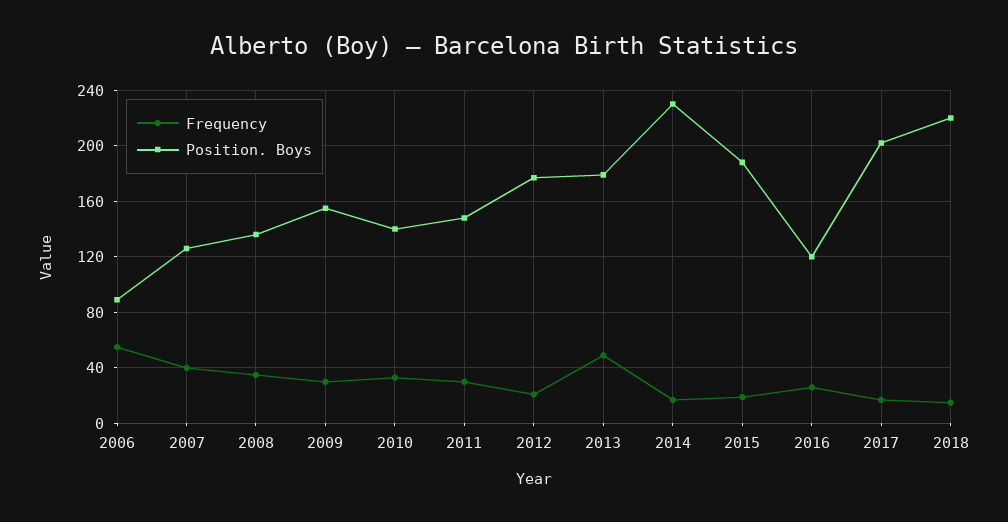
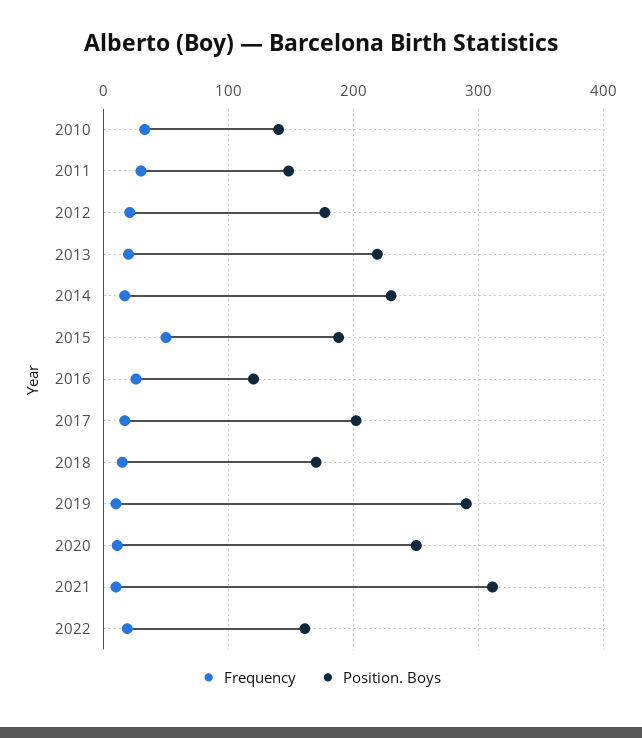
Frequency, 2006: 55 -> none
Position. Boys, 2006: 90 -> none
Frequency, 2007: 40 -> none
Position. Boys, 2007: 125 -> none
Frequency, 2008: 35 -> none
Position. Boys, 2008: 135 -> none
Frequency, 2009: 30 -> none
Position. Boys, 2009: 155 -> none
Frequency, 2013: 50 -> 20
Position. Boys, 2013: 180 -> 220
Frequency, 2015: 20 -> 50
Position. Boys, 2018: 220 -> 170
Frequency, 2019: none -> 10
Position. Boys, 2019: none -> 290
Frequency, 2020: none -> 10
Position. Boys, 2020: none -> 250
Frequency, 2021: none -> 10
Position. Boys, 2021: none -> 310
Frequency, 2022: none -> 20
Position. Boys, 2022: none -> 160

